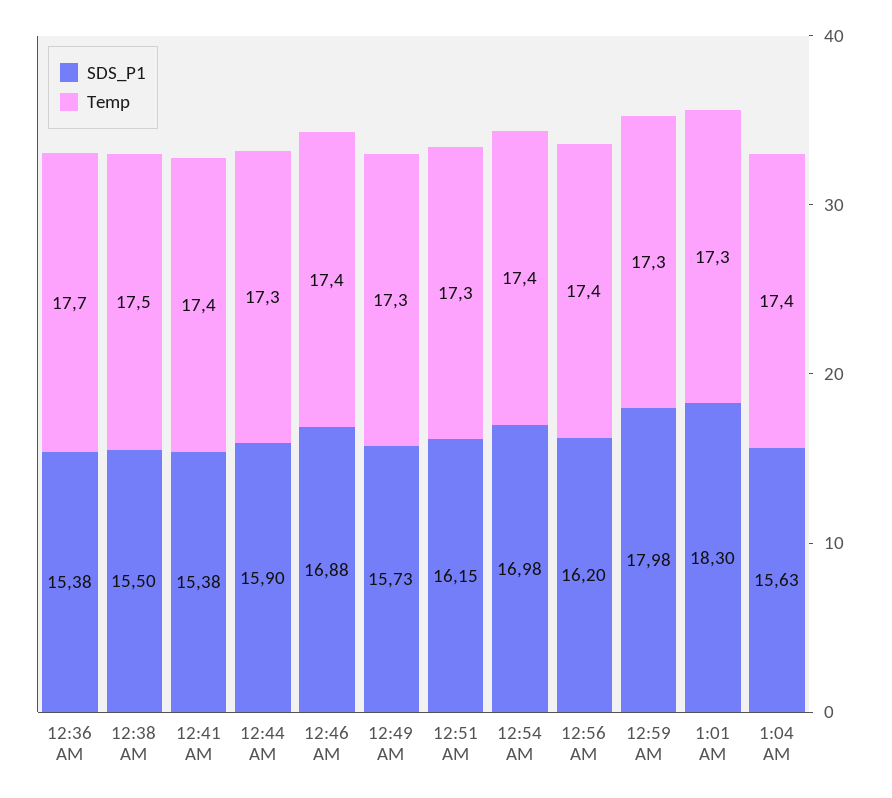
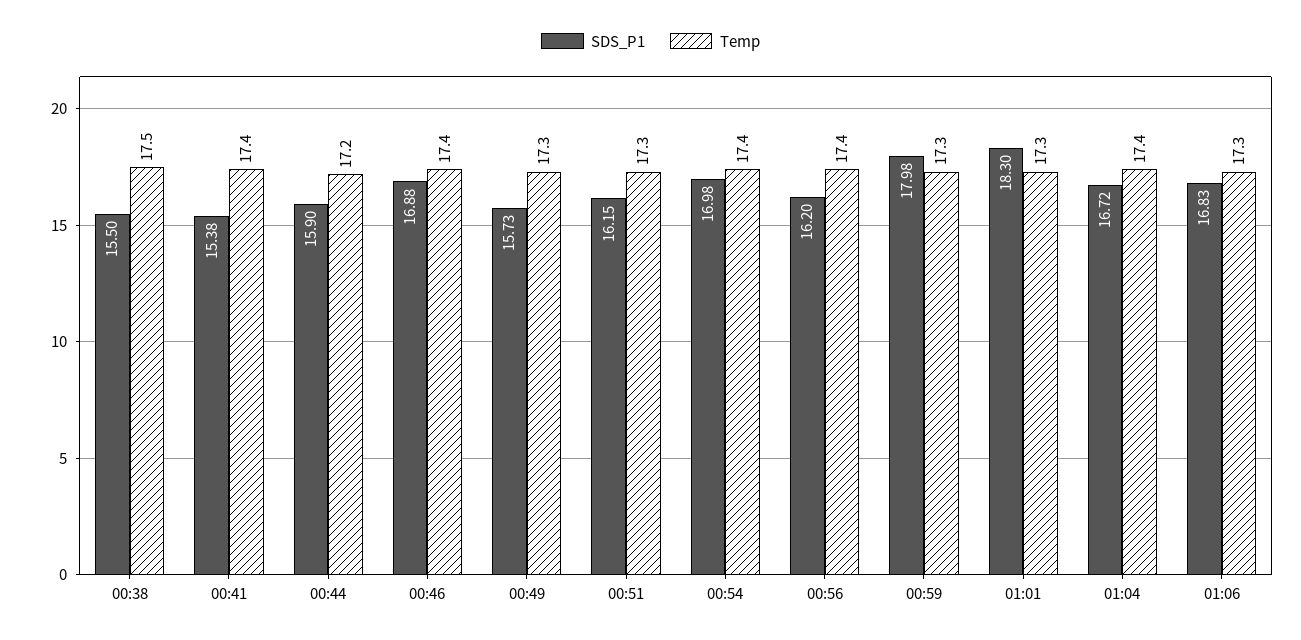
SDS_P1, 12:36 AM: 15.38 -> none
Temp, 12:36 AM: 17.7 -> none
Temp, 12:44 AM: 17.3 -> 17.2
SDS_P1, 1:04 AM: 15.63 -> 16.72
SDS_P1, 01:06: none -> 16.83
Temp, 01:06: none -> 17.3

